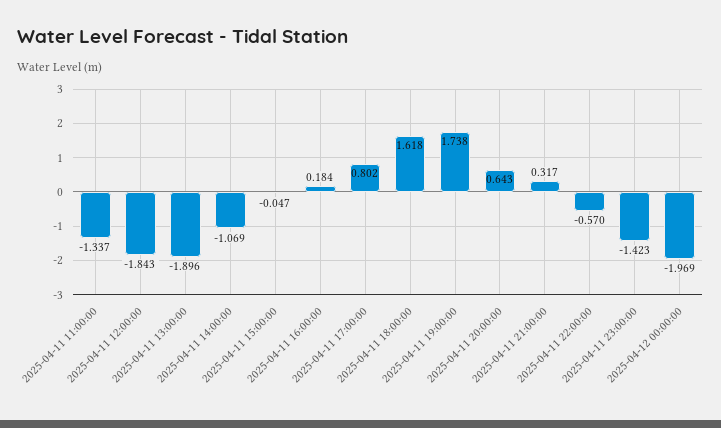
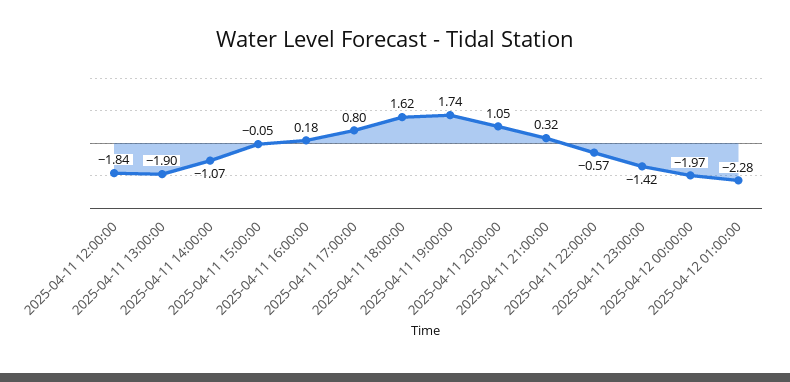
2025-04-11 11:00:00: -1.337 -> none
2025-04-11 20:00:00: 0.643 -> 1.05
2025-04-12 01:00:00: none -> -2.28

